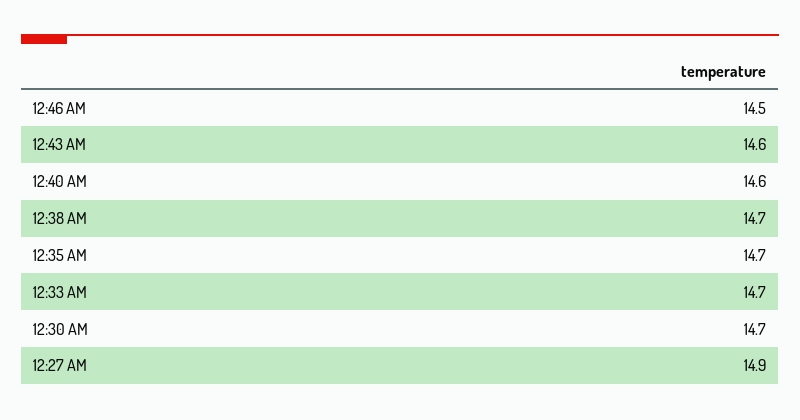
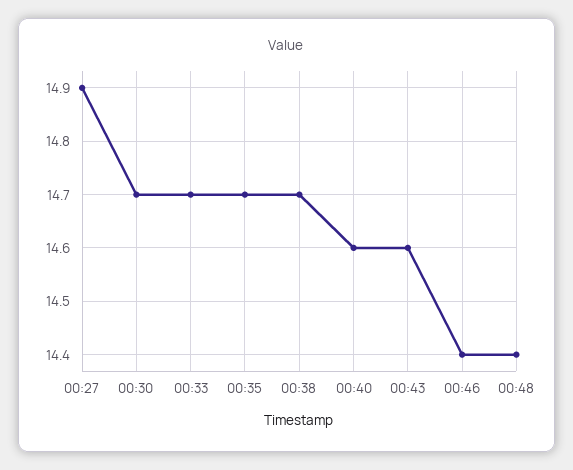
12:46 AM: 14.5 -> 14.4
00:48: none -> 14.4

